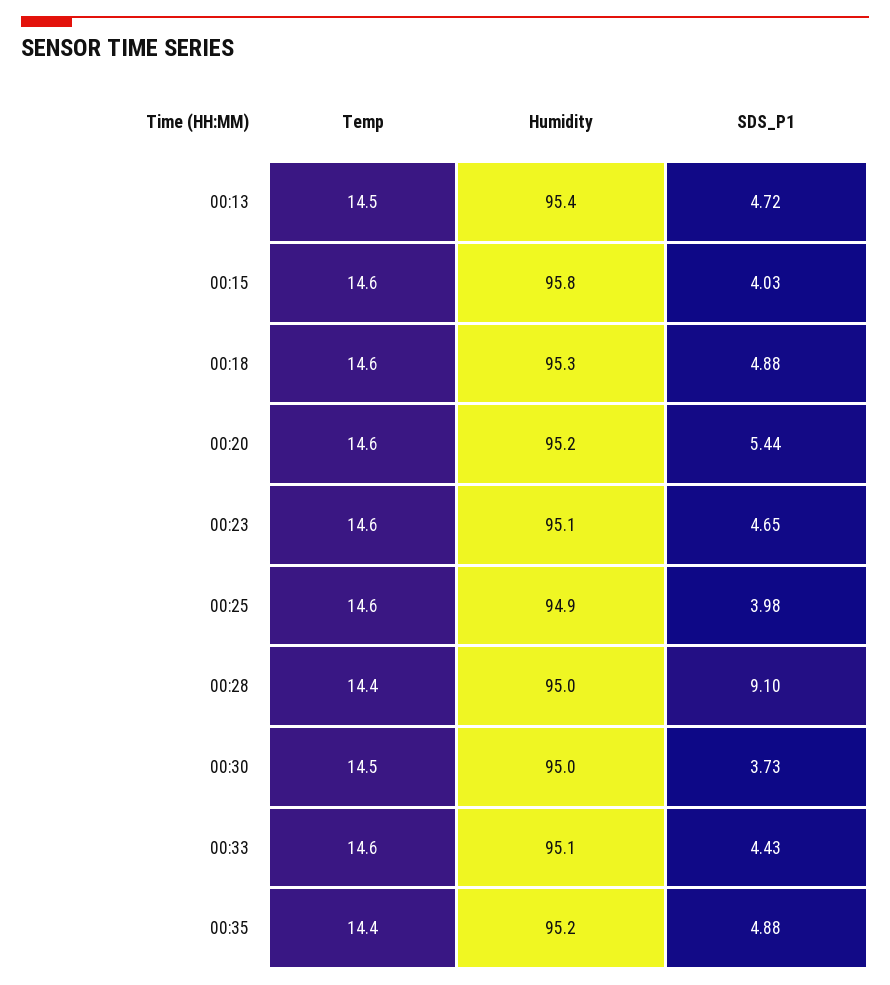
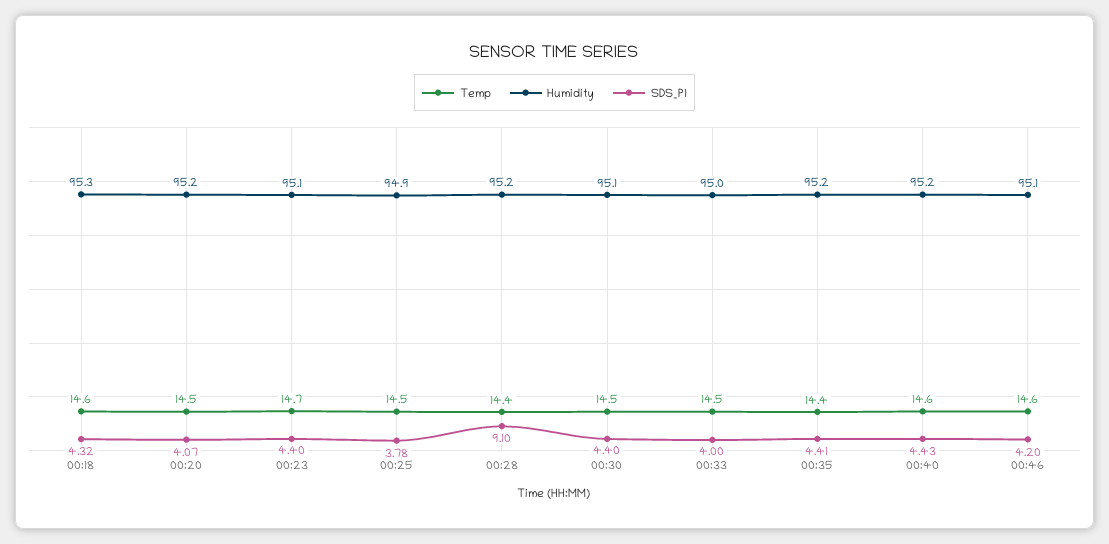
Temp, 00:13: 14.5 -> none
Humidity, 00:13: 95.4 -> none
SDS_P1, 00:13: 4.72 -> none
Temp, 00:15: 14.6 -> none
Humidity, 00:15: 95.8 -> none
SDS_P1, 00:15: 4.03 -> none
SDS_P1, 00:18: 4.88 -> 4.32
Temp, 00:20: 14.6 -> 14.5
SDS_P1, 00:20: 5.44 -> 4.07
Temp, 00:23: 14.6 -> 14.7
SDS_P1, 00:23: 4.65 -> 4.4
Temp, 00:25: 14.6 -> 14.5
SDS_P1, 00:25: 3.98 -> 3.78
Humidity, 00:28: 95 -> 95.2
Humidity, 00:30: 95 -> 95.1
SDS_P1, 00:30: 3.73 -> 4.4
Temp, 00:33: 14.6 -> 14.5
Humidity, 00:33: 95.1 -> 95
SDS_P1, 00:33: 4.43 -> 4
SDS_P1, 00:35: 4.88 -> 4.41
Temp, 00:40: none -> 14.6
Humidity, 00:40: none -> 95.2
SDS_P1, 00:40: none -> 4.43
Temp, 00:46: none -> 14.6
Humidity, 00:46: none -> 95.1
SDS_P1, 00:46: none -> 4.2

